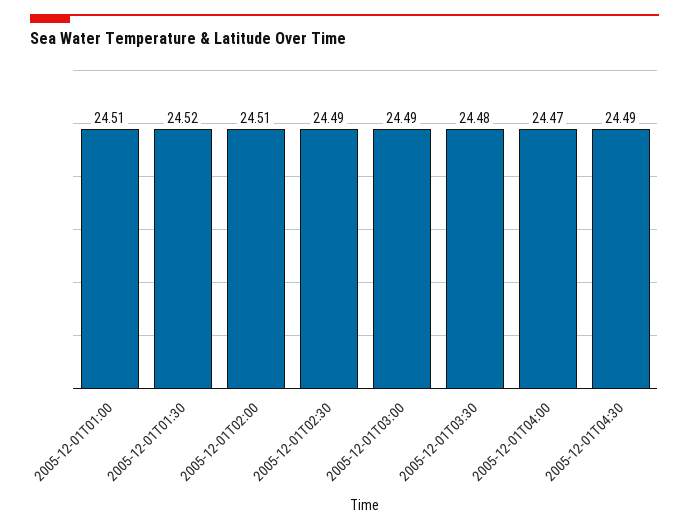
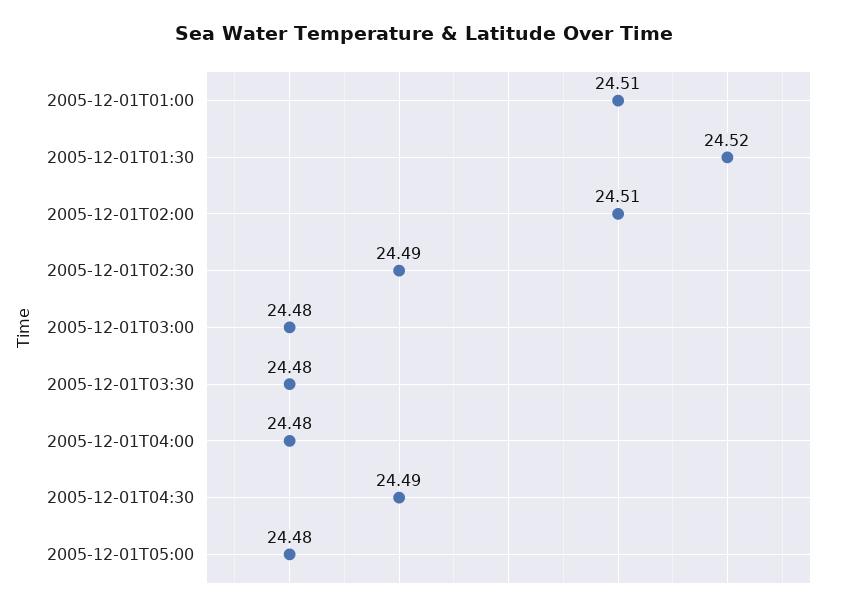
2005-12-01T03:00: 24.49 -> 24.48
2005-12-01T04:00: 24.47 -> 24.48
2005-12-01T05:00: none -> 24.48

